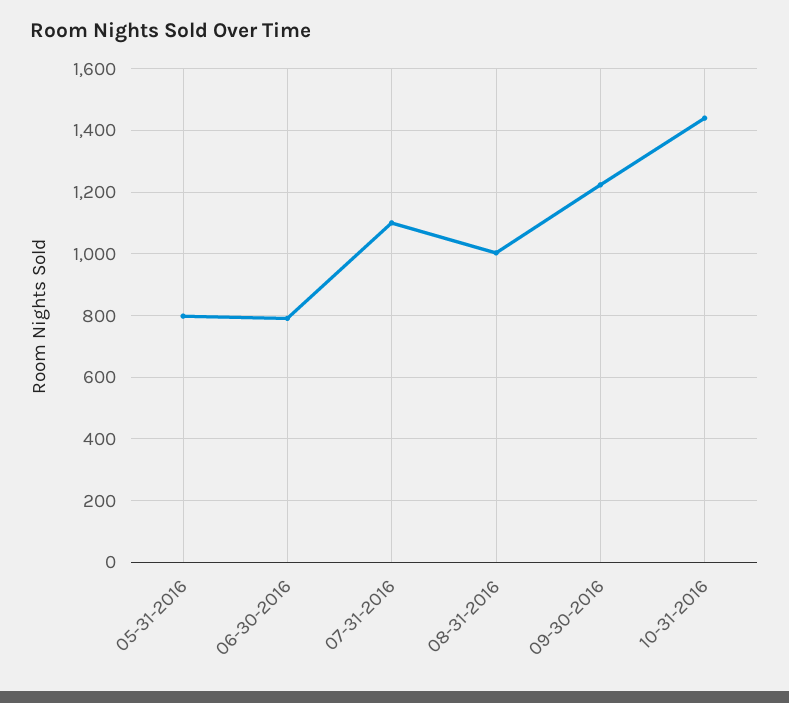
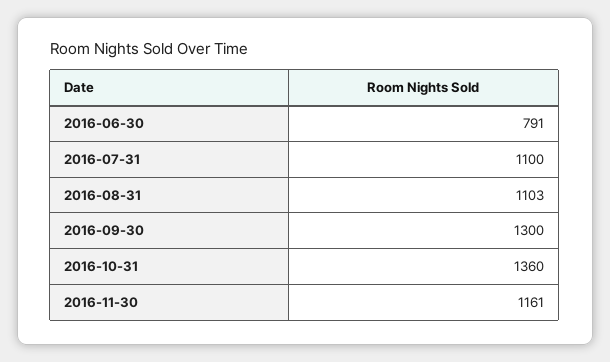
05-31-2016: 800 -> none
08-31-2016: 1000 -> 1103
09-30-2016: 1220 -> 1300
10-31-2016: 1440 -> 1360
2016-11-30: none -> 1161

